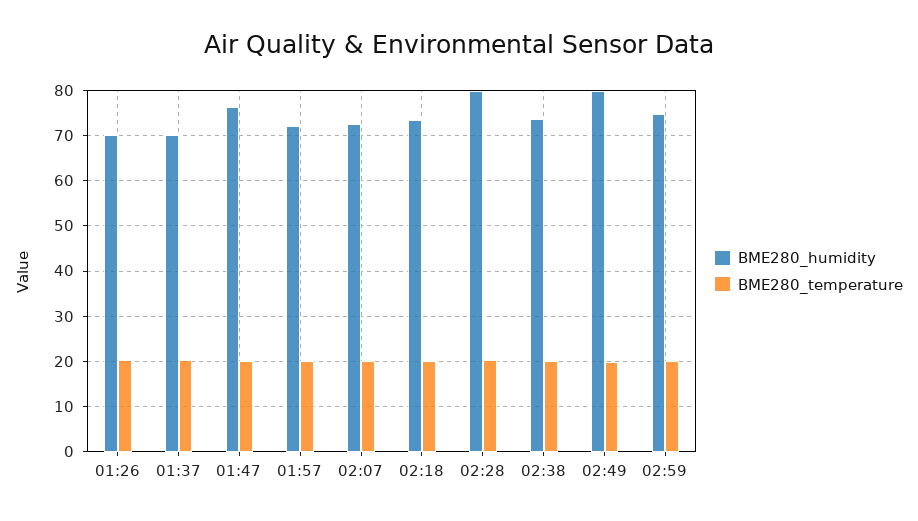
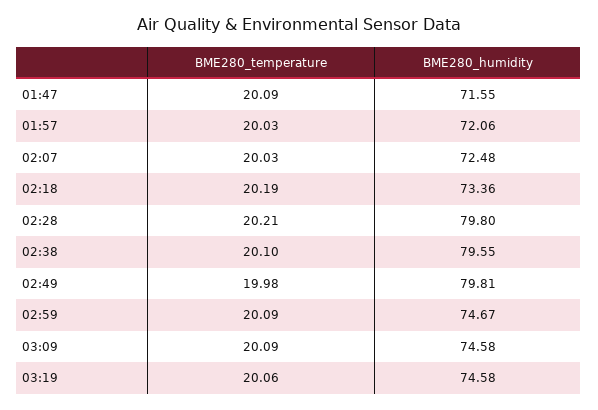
BME280_humidity, 01:26: 70 -> none
BME280_temperature, 01:26: 20 -> none
BME280_humidity, 01:37: 70 -> none
BME280_temperature, 01:37: 20 -> none
BME280_humidity, 01:47: 76 -> 71.55
BME280_humidity, 02:38: 74 -> 79.55
BME280_temperature, 03:09: none -> 20.09
BME280_humidity, 03:09: none -> 74.58
BME280_temperature, 03:19: none -> 20.06
BME280_humidity, 03:19: none -> 74.58

